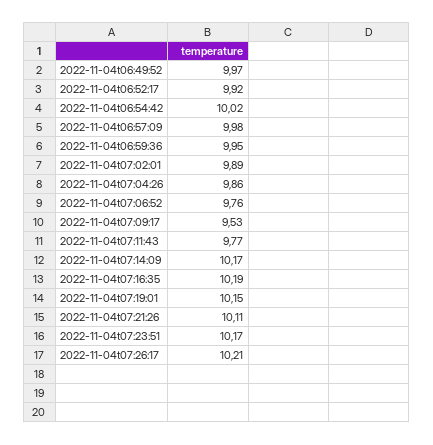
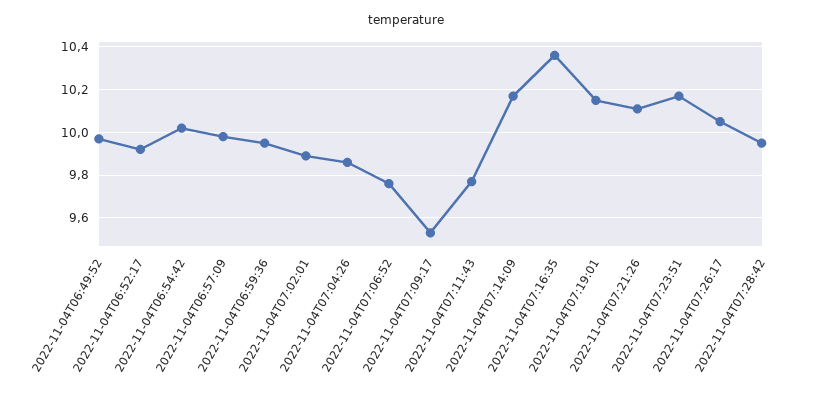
2022-11-04t07:16:35: 10.19 -> 10.35
2022-11-04t07:26:17: 10.21 -> 10.05
2022-11-04T07:28:42: none -> 9.95

